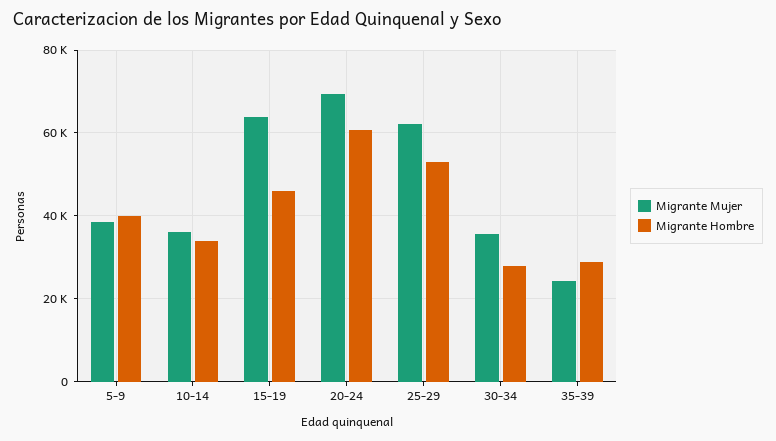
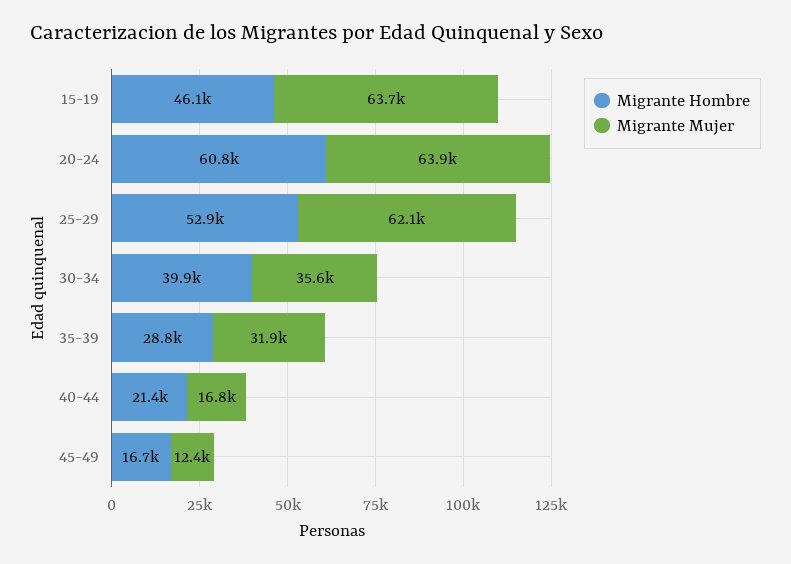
Migrante Mujer, 5-9: 38000 -> none
Migrante Hombre, 5-9: 40000 -> none
Migrante Mujer, 10-14: 36000 -> none
Migrante Hombre, 10-14: 34000 -> none
Migrante Mujer, 20-24: 70000 -> 63900
Migrante Hombre, 30-34: 28000 -> 39900
Migrante Mujer, 35-39: 24000 -> 31900
Migrante Hombre, 40-44: none -> 21400
Migrante Mujer, 40-44: none -> 16800
Migrante Hombre, 45-49: none -> 16700
Migrante Mujer, 45-49: none -> 12400

